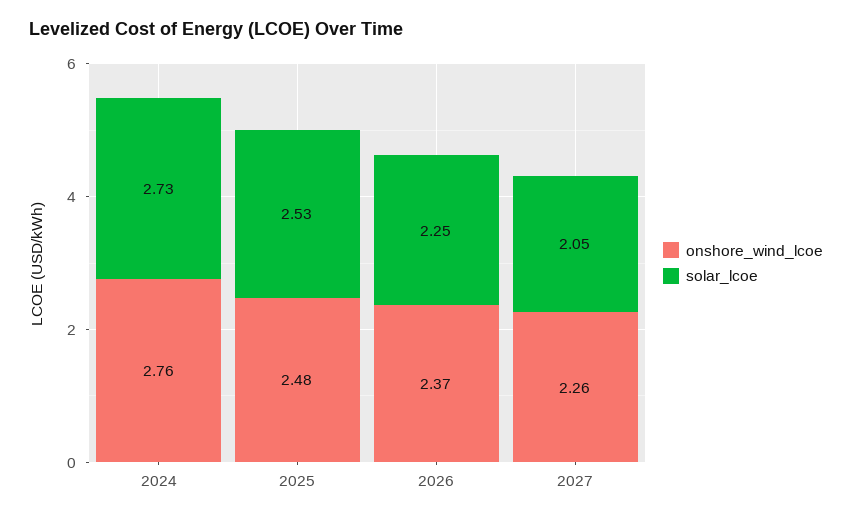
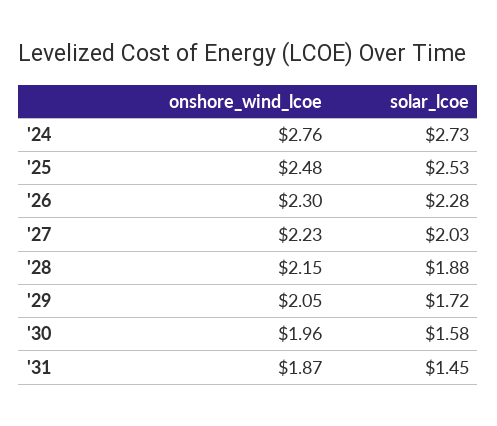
onshore_wind_lcoe, 2026: 2.37 -> 2.3
solar_lcoe, 2026: 2.25 -> 2.28
onshore_wind_lcoe, 2027: 2.26 -> 2.23
solar_lcoe, 2027: 2.05 -> 2.03
onshore_wind_lcoe, '28: none -> 2.15
solar_lcoe, '28: none -> 1.88
onshore_wind_lcoe, '29: none -> 2.05
solar_lcoe, '29: none -> 1.72
onshore_wind_lcoe, '30: none -> 1.96
solar_lcoe, '30: none -> 1.58
onshore_wind_lcoe, '31: none -> 1.87
solar_lcoe, '31: none -> 1.45

